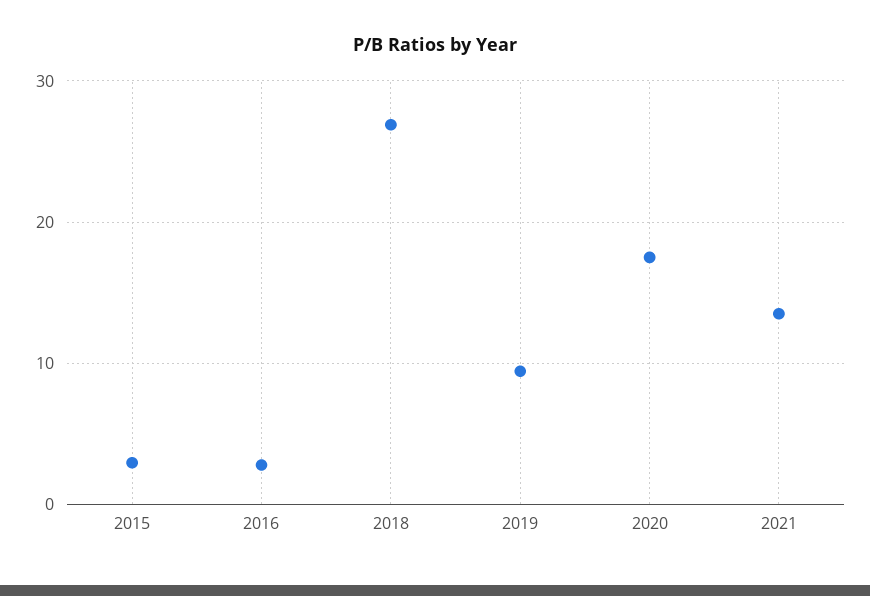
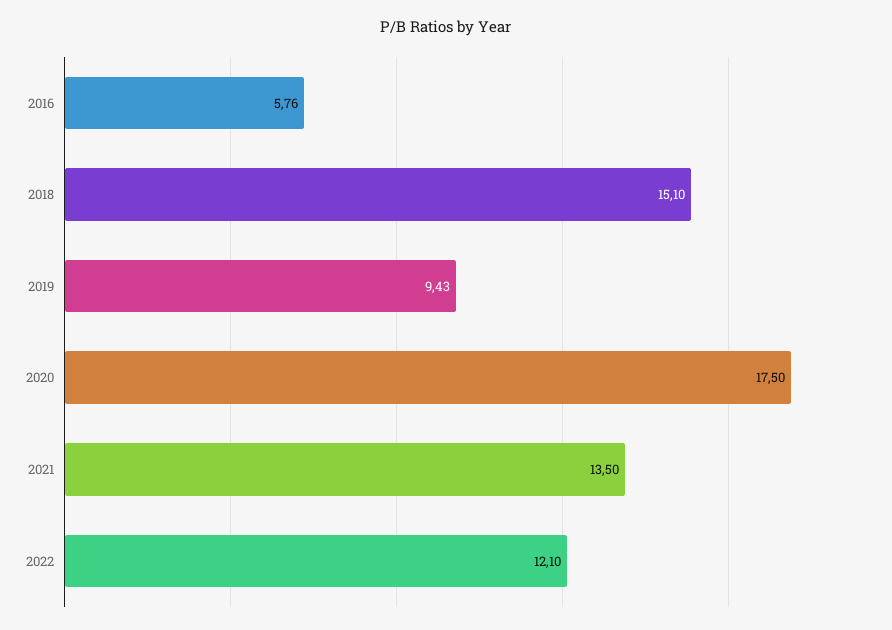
2015: 3 -> none
2016: 3 -> 5.76
2018: 27 -> 15.1
2022: none -> 12.1

